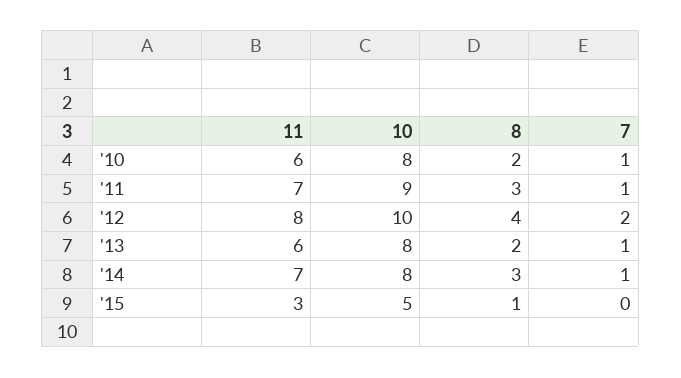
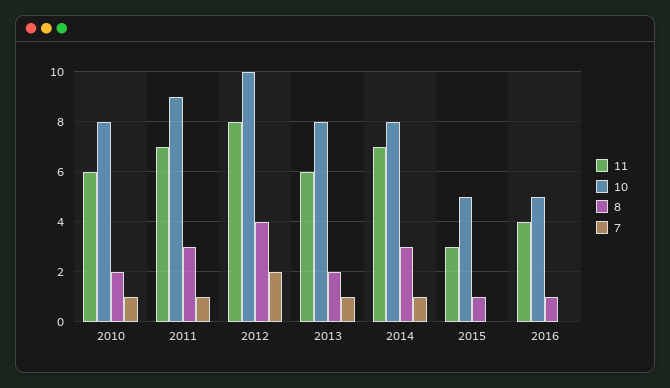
11, 2016: none -> 4
10, 2016: none -> 5
8, 2016: none -> 1
7, 2016: none -> 0

